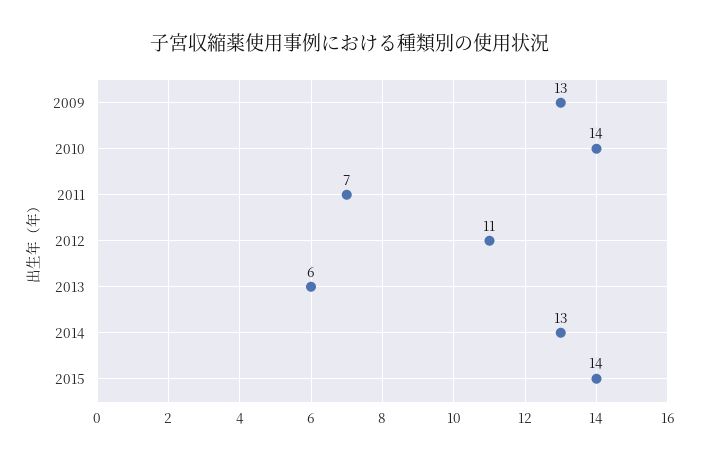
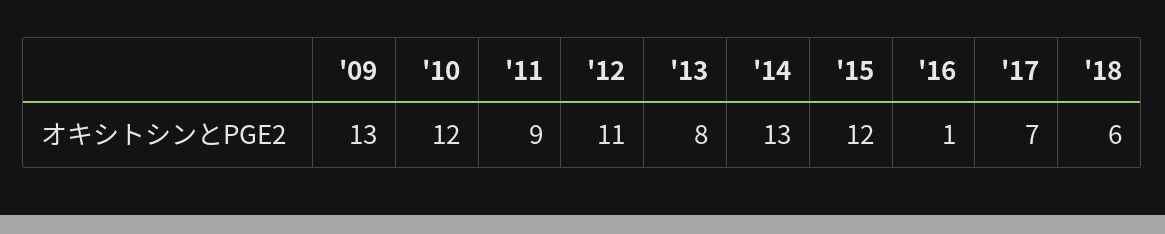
2010: 14 -> 12
2011: 7 -> 9
2013: 6 -> 8
2015: 14 -> 12
'16: none -> 1
'17: none -> 7
'18: none -> 6

